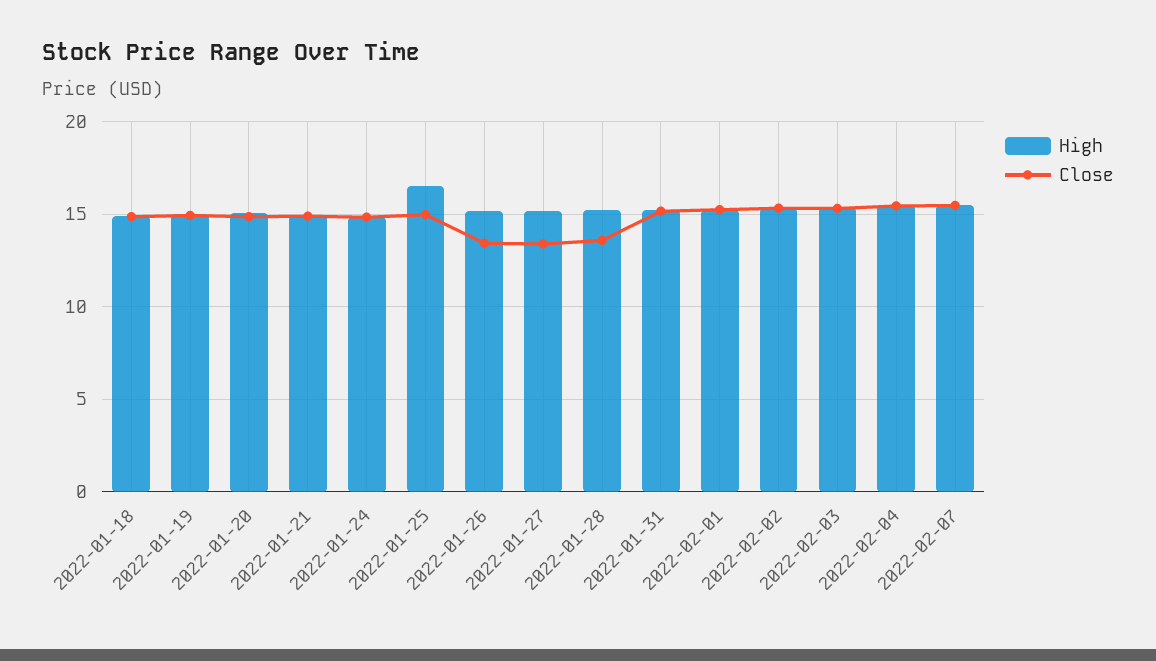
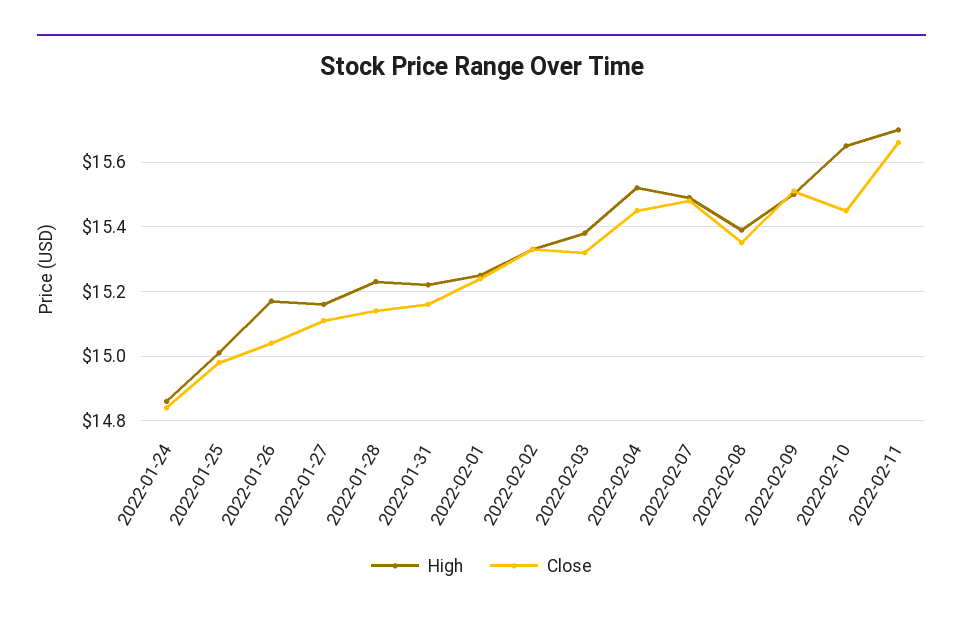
High, 2022-01-18: 15 -> none
Close, 2022-01-18: 15 -> none
High, 2022-01-19: 15 -> none
Close, 2022-01-19: 15 -> none
High, 2022-01-20: 15 -> none
Close, 2022-01-20: 15 -> none
High, 2022-01-21: 15 -> none
Close, 2022-01-21: 15 -> none
High, 2022-01-25: 16.5 -> 15
Close, 2022-01-26: 13.5 -> 15.05
Close, 2022-01-27: 13.5 -> 15.1
Close, 2022-01-28: 13.5 -> 15.15
High, 2022-02-08: none -> 15.4
Close, 2022-02-08: none -> 15.35
High, 2022-02-09: none -> 15.5
Close, 2022-02-09: none -> 15.5
High, 2022-02-10: none -> 15.65
Close, 2022-02-10: none -> 15.45
High, 2022-02-11: none -> 15.7
Close, 2022-02-11: none -> 15.65

